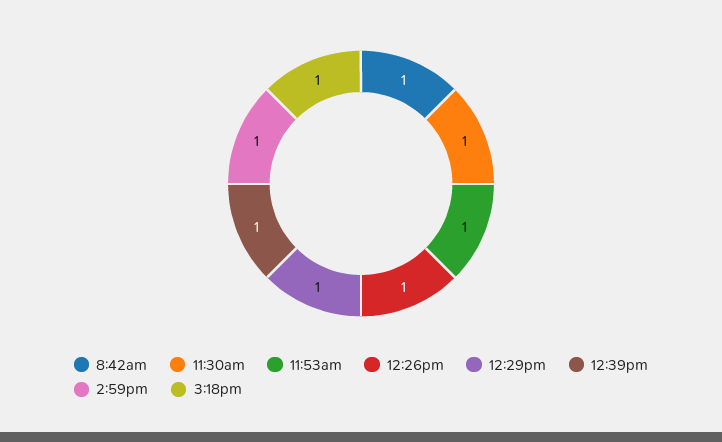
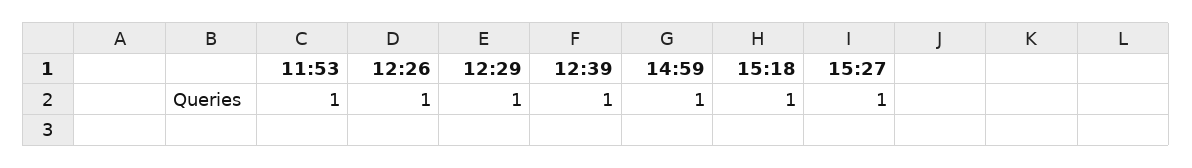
8:42am: 1 -> none
11:30am: 1 -> none
15:27: none -> 1

